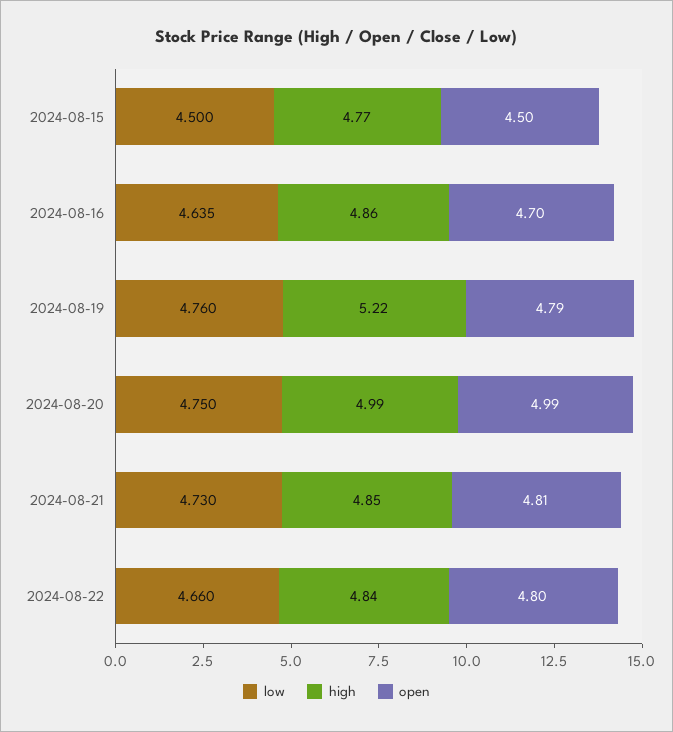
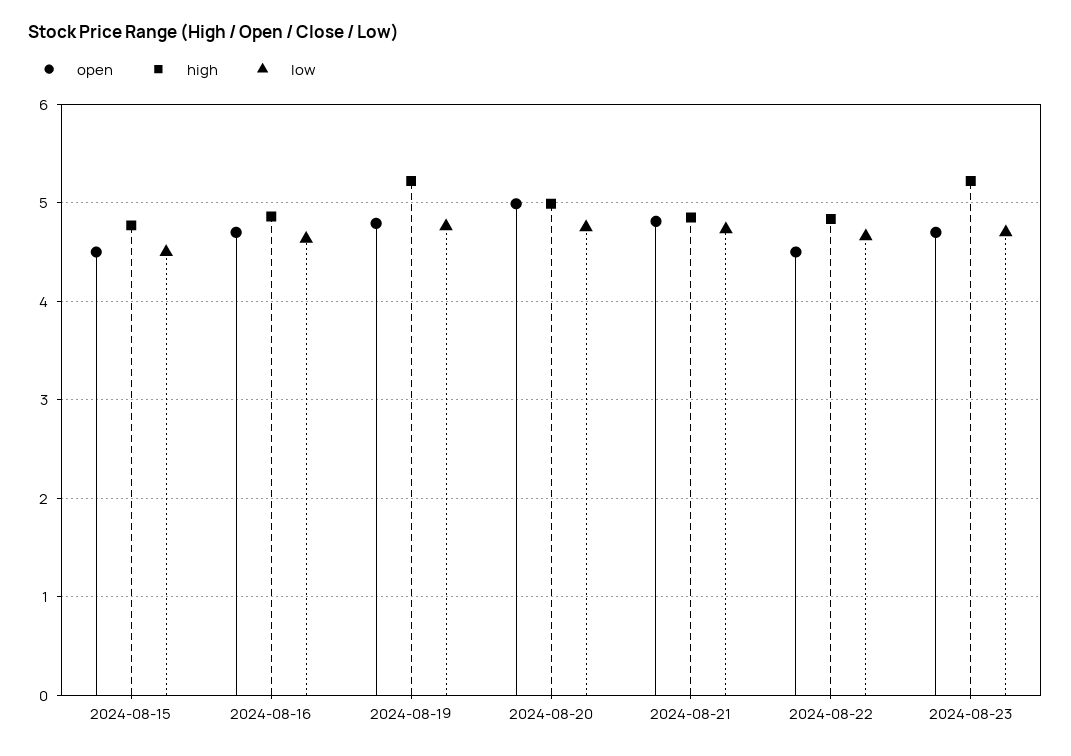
open, 2024-08-22: 4.8 -> 4.5
open, 2024-08-23: none -> 4.7
high, 2024-08-23: none -> 5.2
low, 2024-08-23: none -> 4.7

